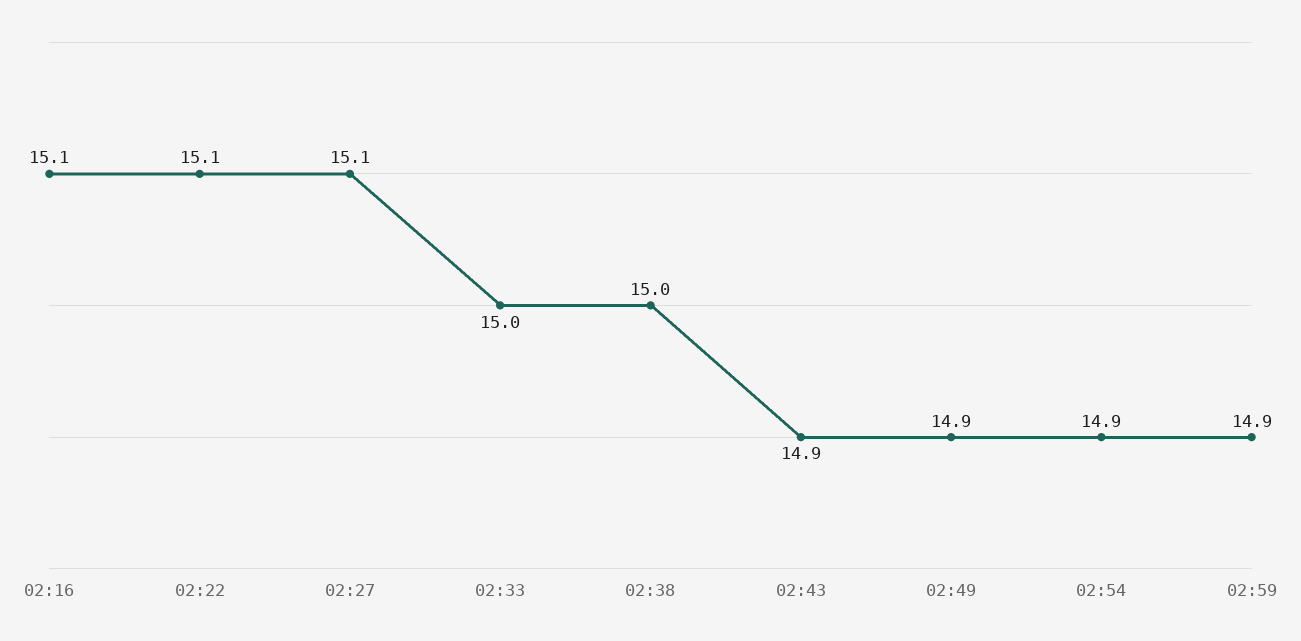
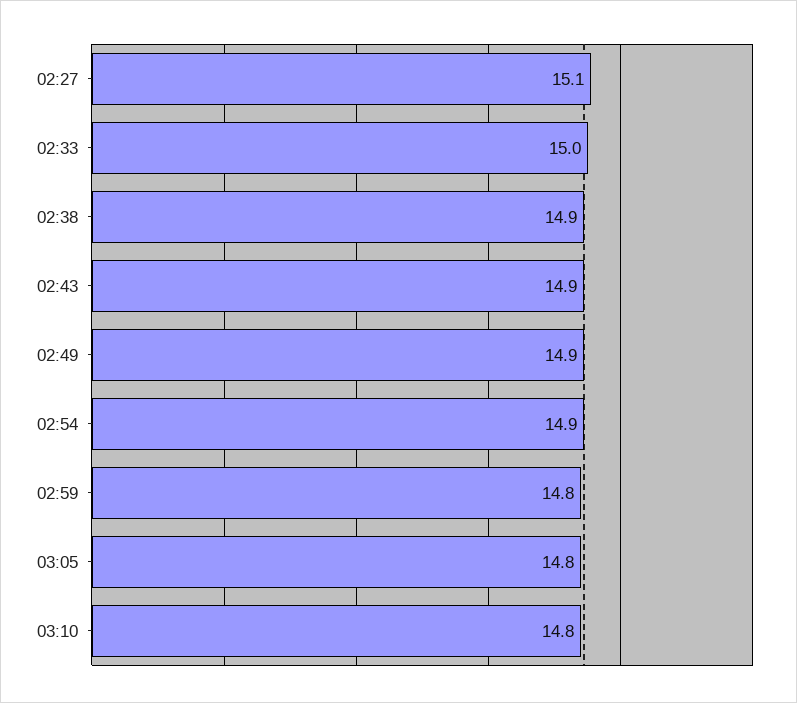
02:16: 15.1 -> none
02:22: 15.1 -> none
02:38: 15 -> 14.9
02:59: 14.9 -> 14.8
03:05: none -> 14.8
03:10: none -> 14.8

